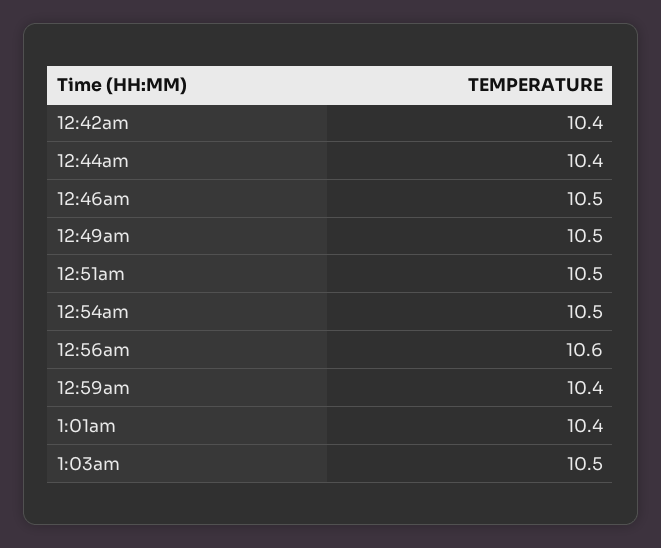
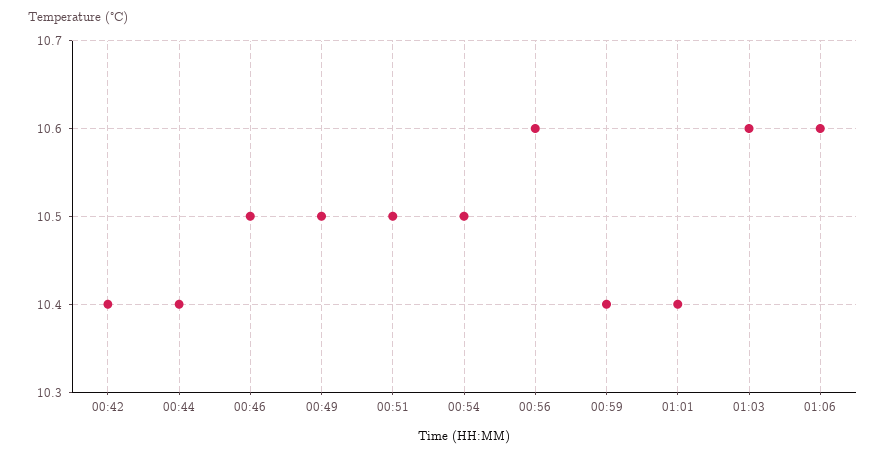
1:03am: 10.5 -> 10.6
01:06: none -> 10.6

